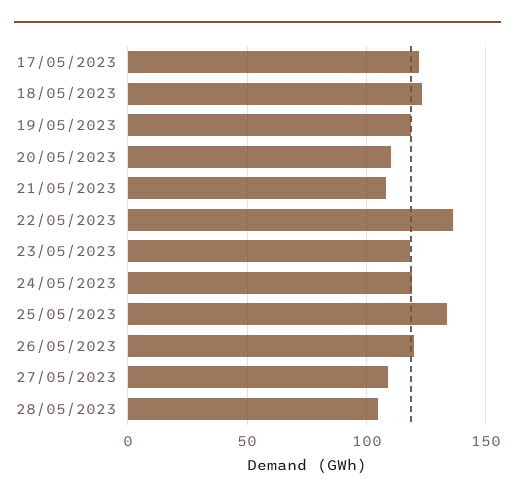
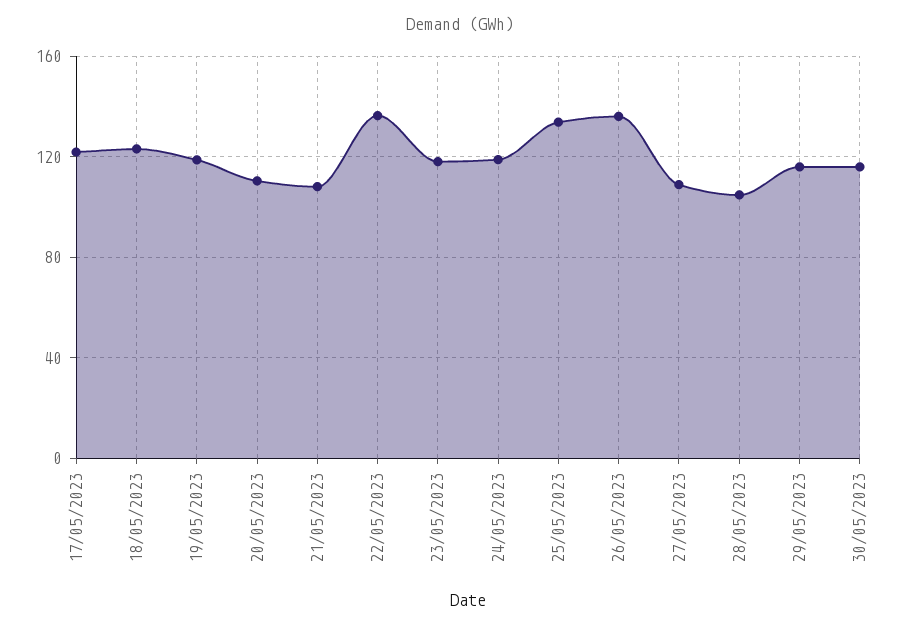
26/05/2023: 120 -> 135
29/05/2023: none -> 115
30/05/2023: none -> 115

